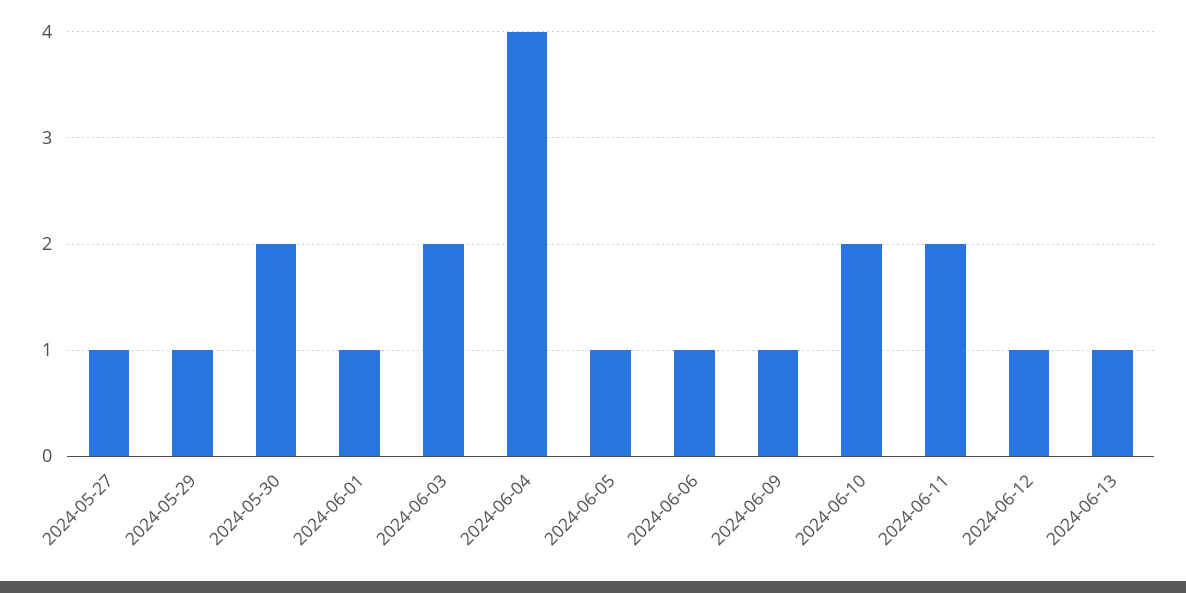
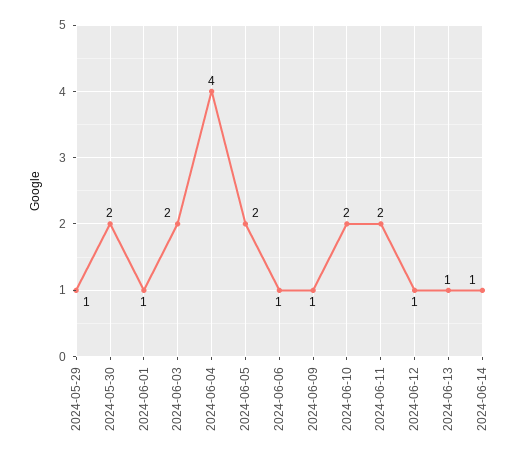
2024-05-27: 1 -> none
2024-06-05: 1 -> 2
2024-06-14: none -> 1

